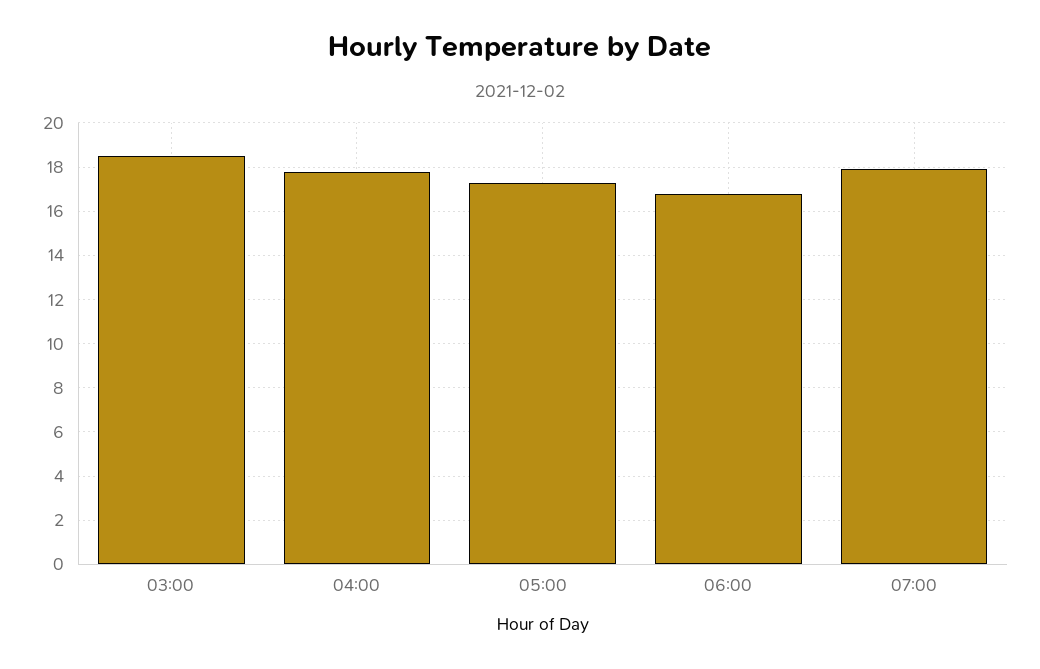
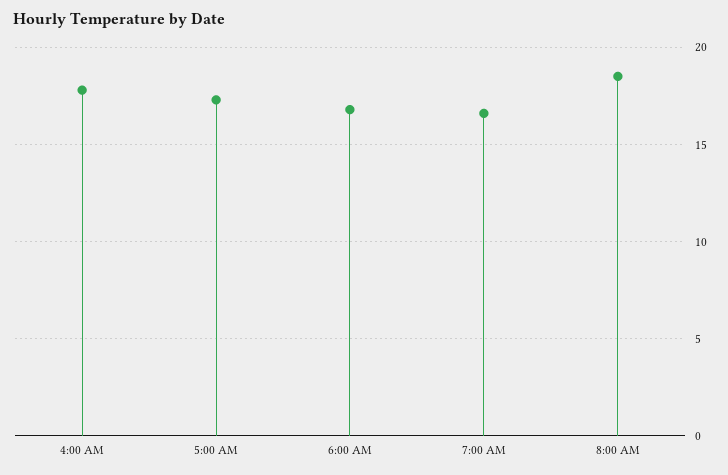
03:00: 18.5 -> none
07:00: 18 -> 16.5
8:00 AM: none -> 18.5

